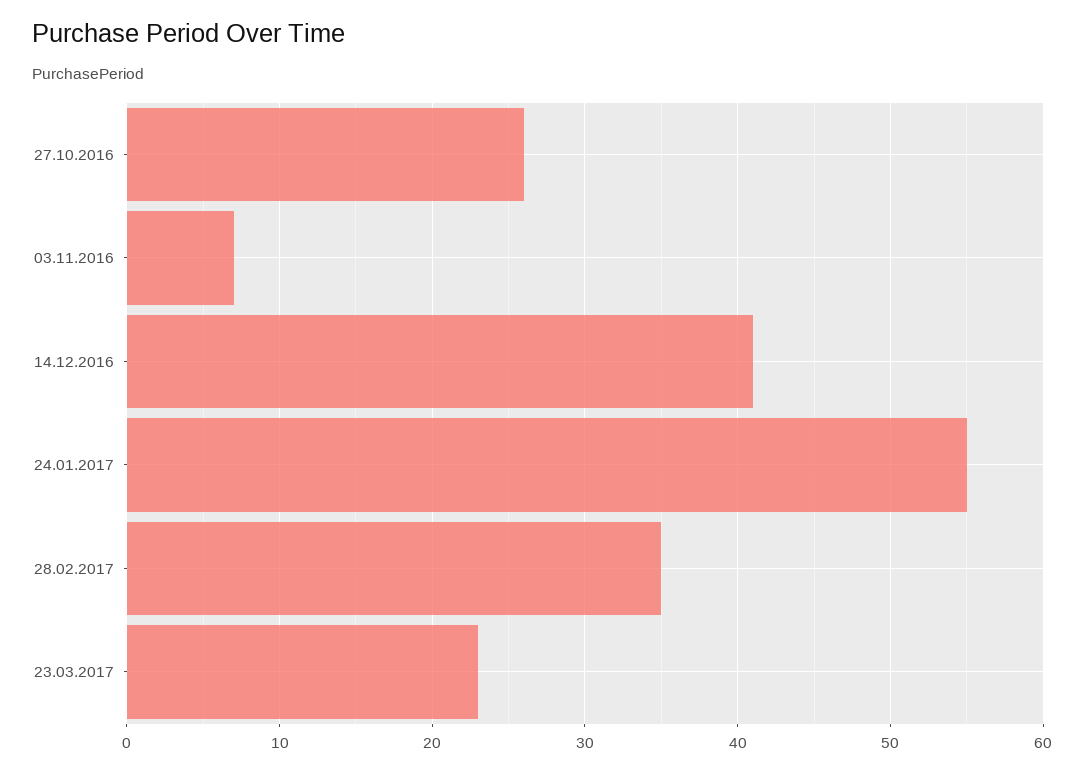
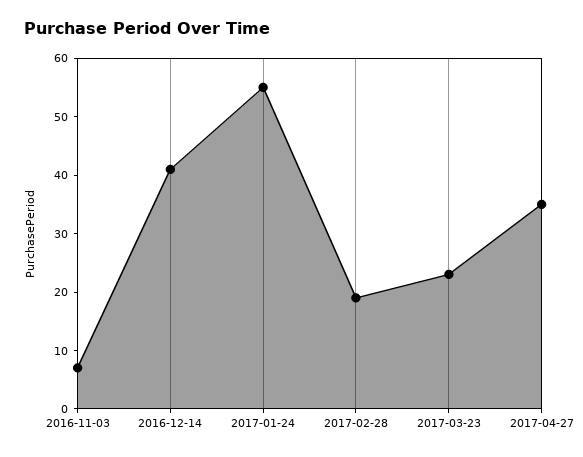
27.10.2016: 26 -> none
28.02.2017: 35 -> 20
2017-04-27: none -> 35

